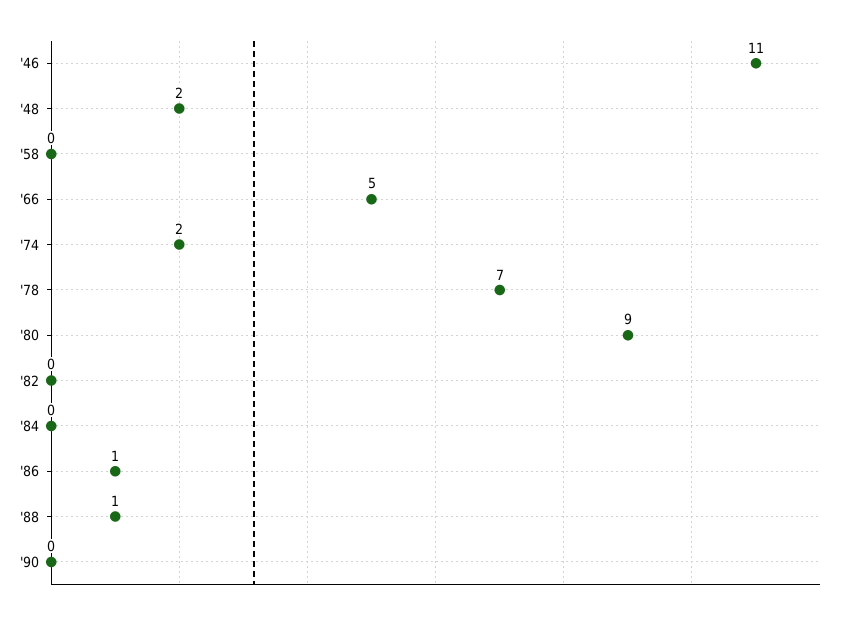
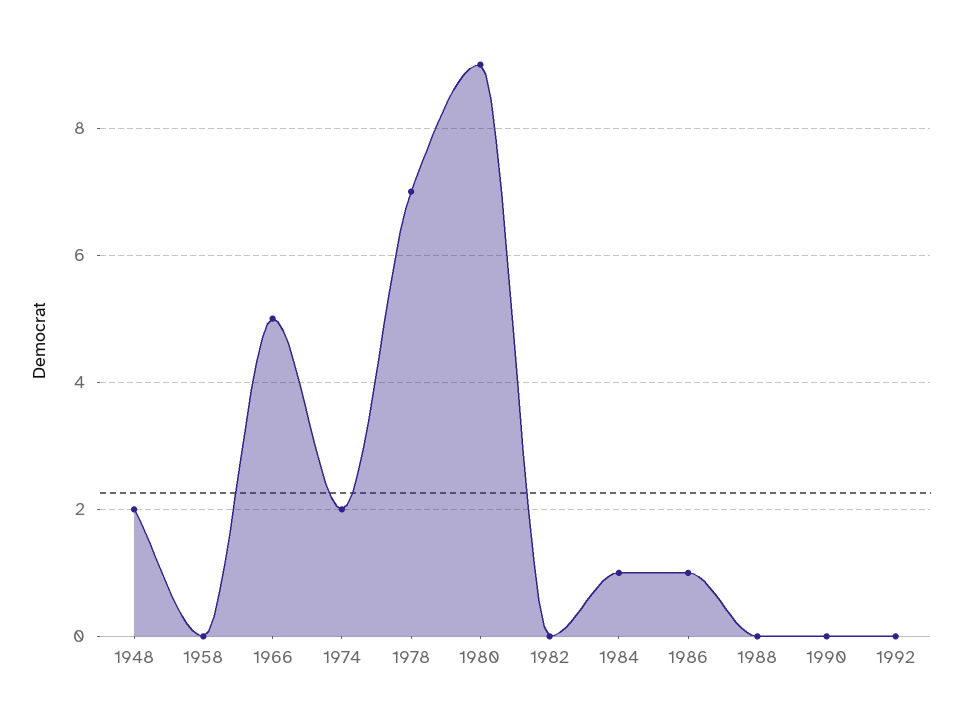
'46: 11 -> none
'84: 0 -> 1
'88: 1 -> 0
1992: none -> 0

